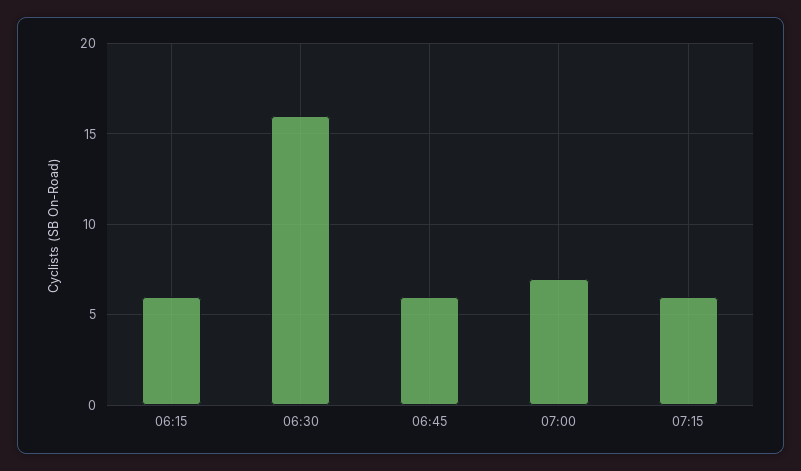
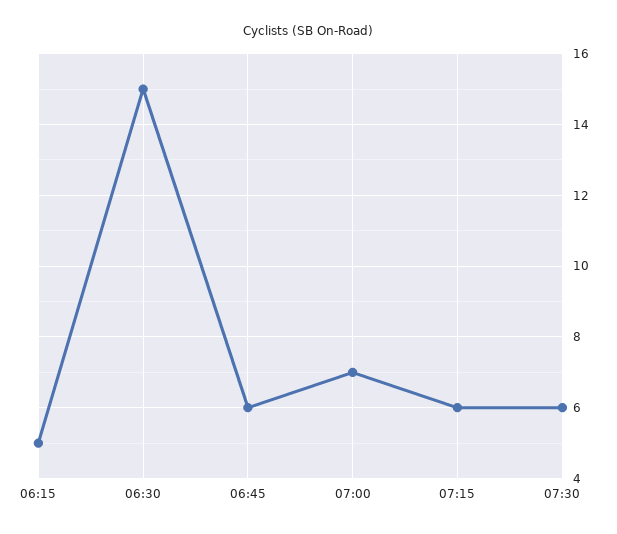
06:15: 6 -> 5
06:30: 16 -> 15
07:30: none -> 6

